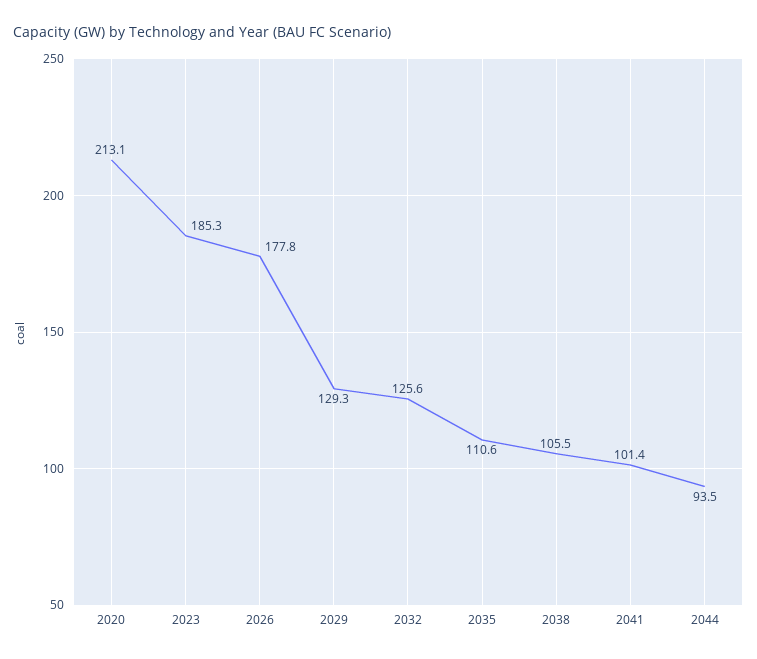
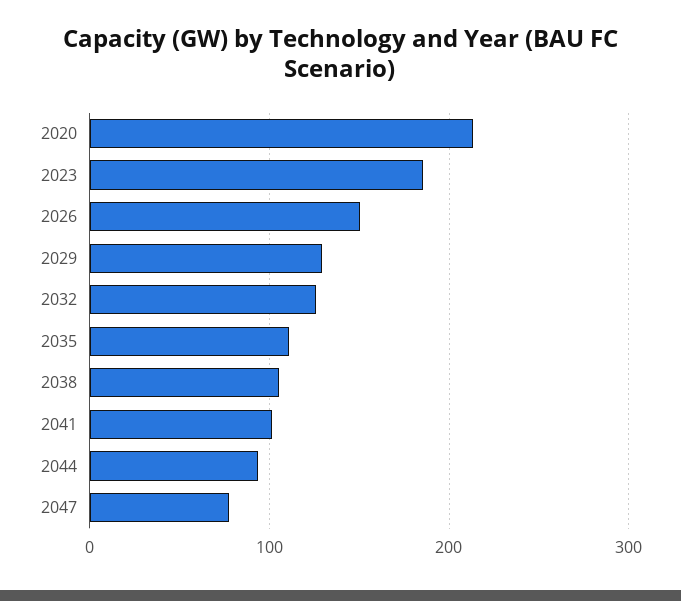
2026: 177.8 -> 150
2047: none -> 80

